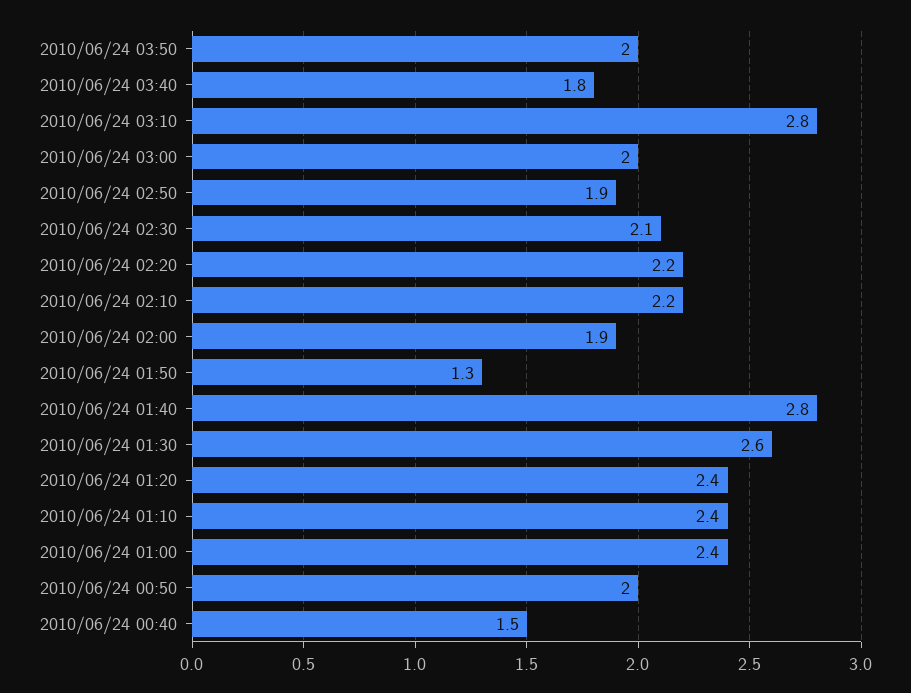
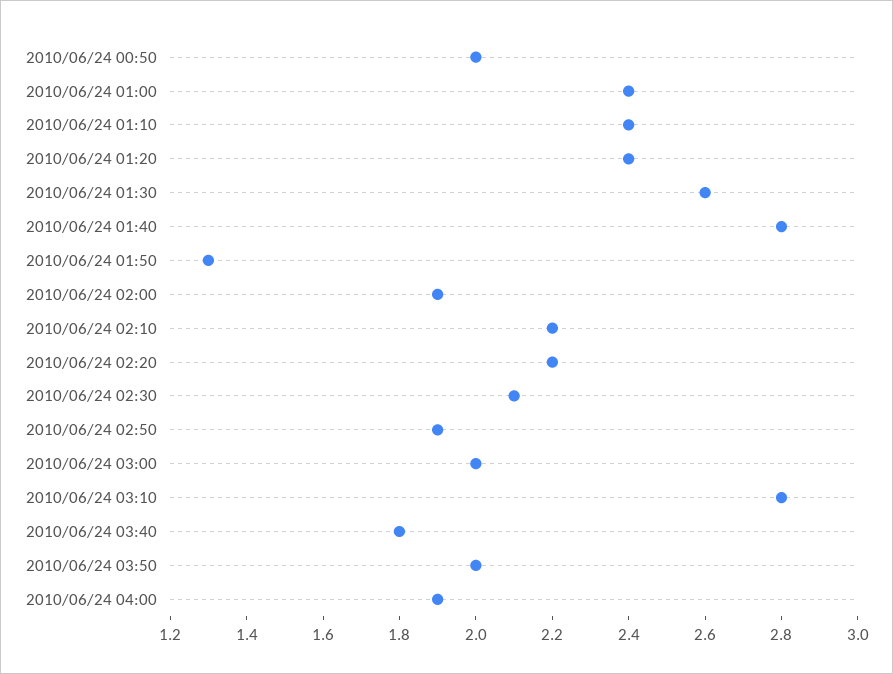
2010/06/24 00:40: 1.5 -> none
2010/06/24 04:00: none -> 1.9

